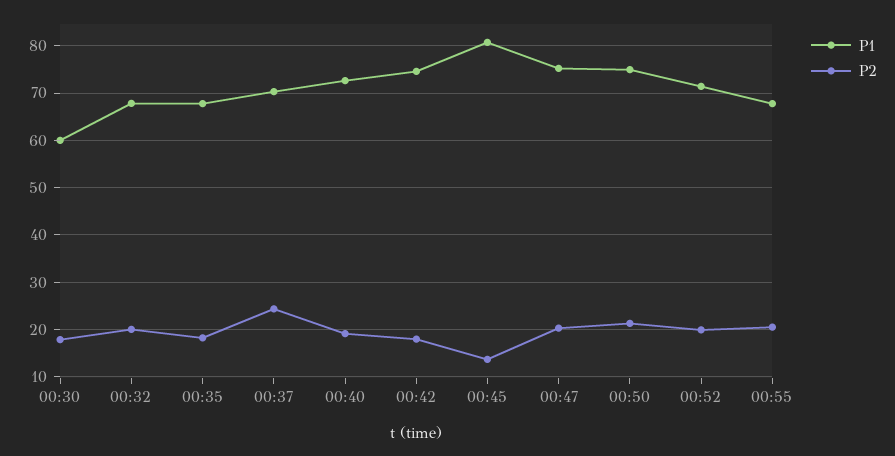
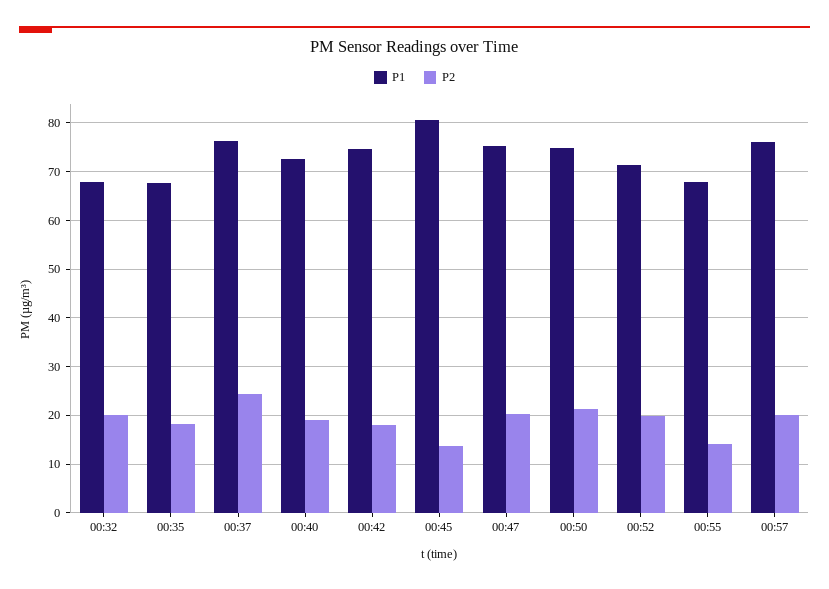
P1, 00:30: 60 -> none
P2, 00:30: 18 -> none
P1, 00:37: 70 -> 76
P2, 00:55: 20 -> 14
P1, 00:57: none -> 76
P2, 00:57: none -> 20

